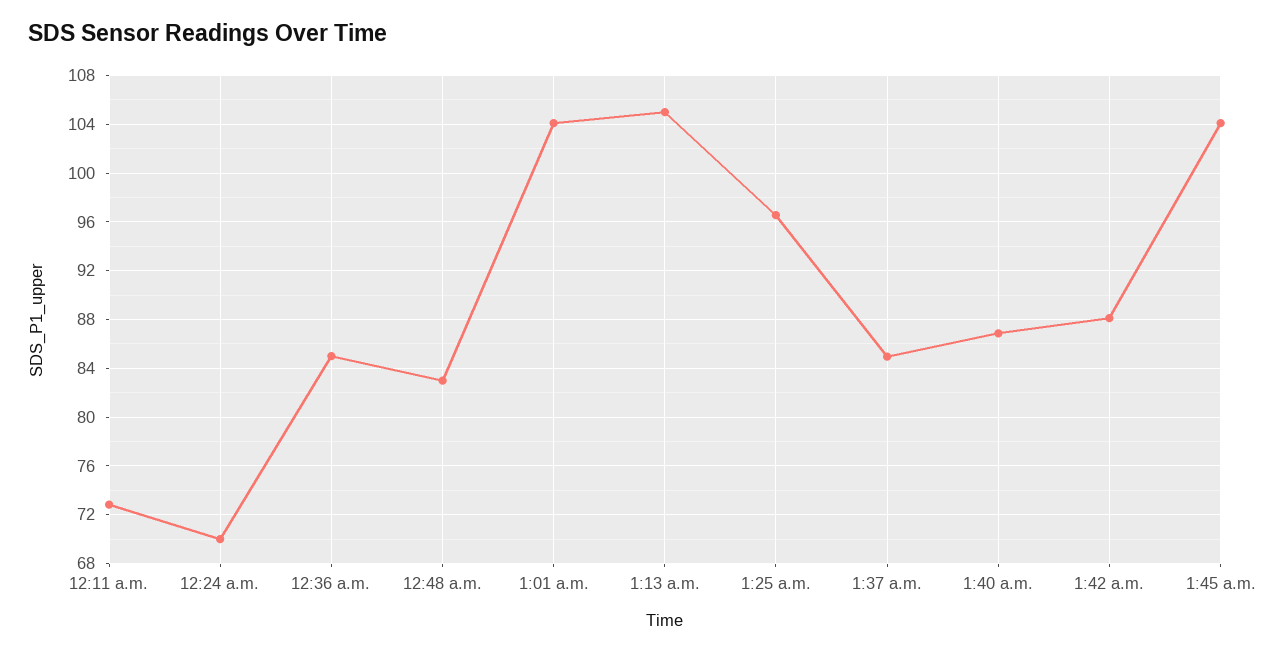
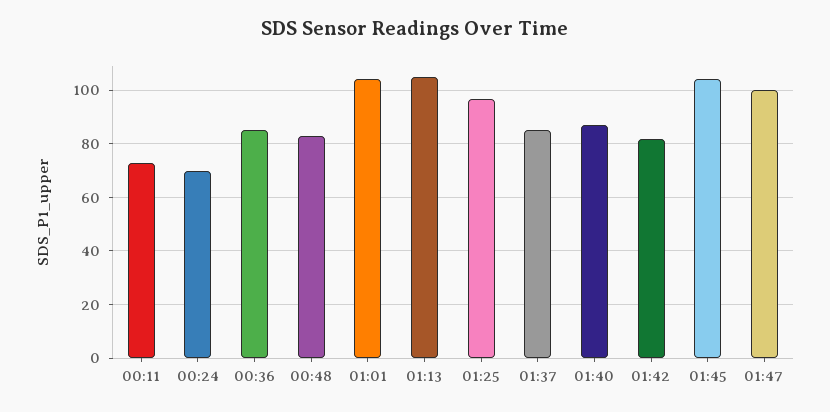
1:42 a.m.: 88 -> 82.5
01:47: none -> 100

